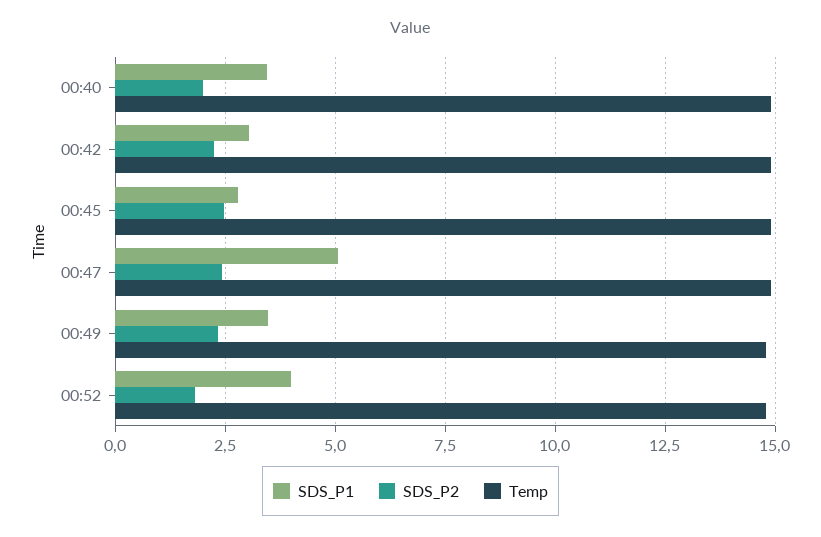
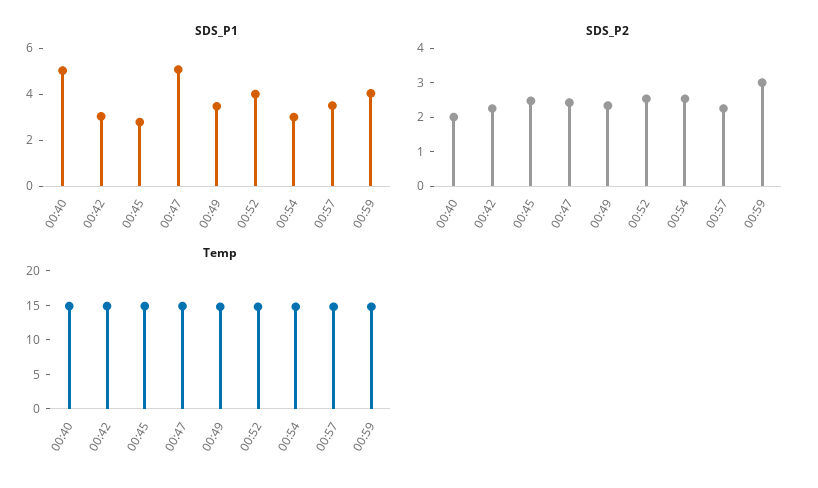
SDS_P1, 00:40: 3.5 -> 5
SDS_P2, 00:52: 1.75 -> 2.5
SDS_P1, 00:54: none -> 3
SDS_P1, 00:57: none -> 3.5
SDS_P1, 00:59: none -> 4
SDS_P2, 00:54: none -> 2.5
SDS_P2, 00:57: none -> 2.25
SDS_P2, 00:59: none -> 3
Temp, 00:54: none -> 15
Temp, 00:57: none -> 15
Temp, 00:59: none -> 15

